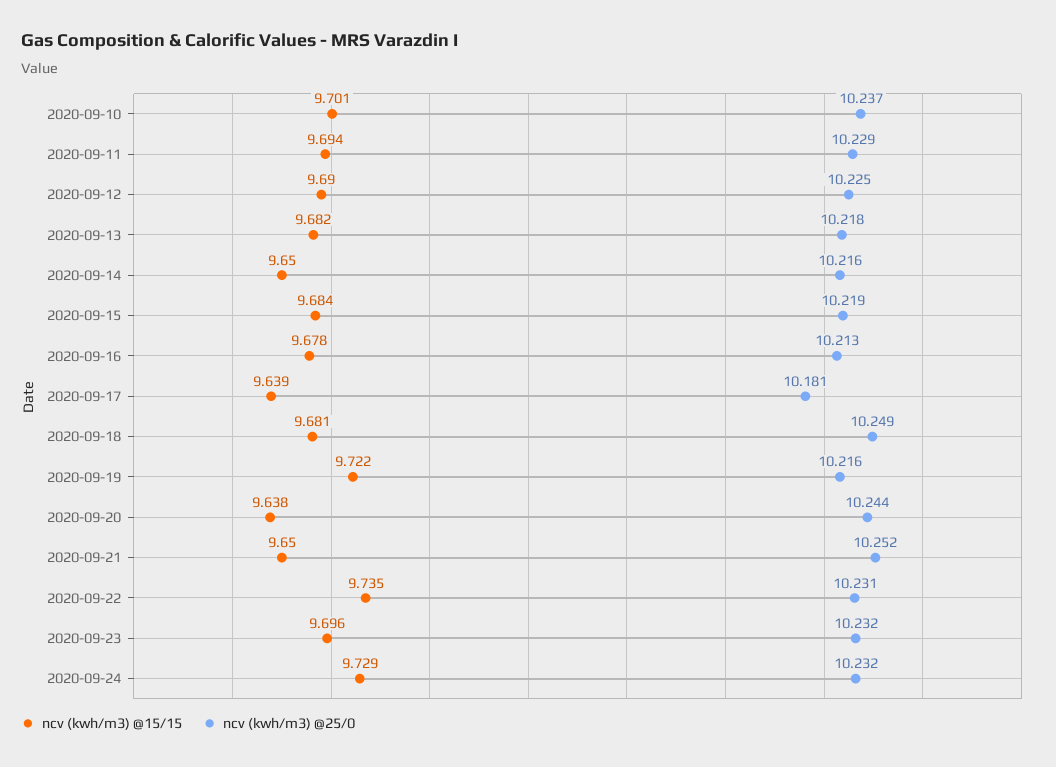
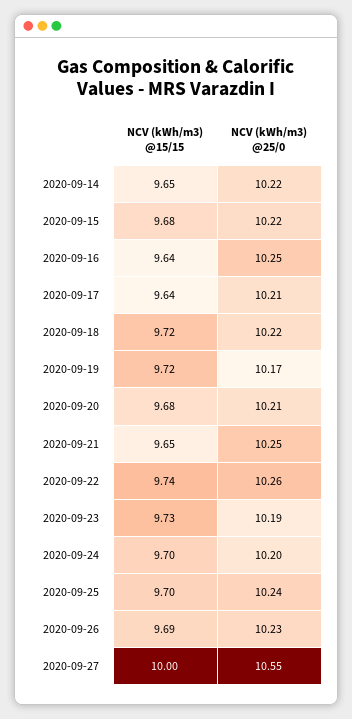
ncv (kwh/m3) @15/15, 2020-09-10: 9.701 -> none
ncv (kwh/m3) @25/0, 2020-09-10: 10.237 -> none
ncv (kwh/m3) @15/15, 2020-09-11: 9.694 -> none
ncv (kwh/m3) @25/0, 2020-09-11: 10.229 -> none
ncv (kwh/m3) @15/15, 2020-09-12: 9.69 -> none
ncv (kwh/m3) @25/0, 2020-09-12: 10.225 -> none
ncv (kwh/m3) @15/15, 2020-09-13: 9.682 -> none
ncv (kwh/m3) @25/0, 2020-09-13: 10.218 -> none
ncv (kwh/m3) @15/15, 2020-09-16: 9.678 -> 9.64
ncv (kwh/m3) @25/0, 2020-09-16: 10.213 -> 10.25
ncv (kwh/m3) @25/0, 2020-09-17: 10.181 -> 10.21
ncv (kwh/m3) @15/15, 2020-09-18: 9.681 -> 9.72
ncv (kwh/m3) @25/0, 2020-09-18: 10.249 -> 10.22
ncv (kwh/m3) @25/0, 2020-09-19: 10.216 -> 10.17
ncv (kwh/m3) @15/15, 2020-09-20: 9.638 -> 9.68
ncv (kwh/m3) @25/0, 2020-09-20: 10.244 -> 10.21
ncv (kwh/m3) @25/0, 2020-09-22: 10.231 -> 10.26
ncv (kwh/m3) @15/15, 2020-09-23: 9.696 -> 9.73
ncv (kwh/m3) @25/0, 2020-09-23: 10.232 -> 10.19
ncv (kwh/m3) @15/15, 2020-09-24: 9.729 -> 9.7
ncv (kwh/m3) @25/0, 2020-09-24: 10.232 -> 10.2
ncv (kwh/m3) @15/15, 2020-09-25: none -> 9.7
ncv (kwh/m3) @25/0, 2020-09-25: none -> 10.24
ncv (kwh/m3) @15/15, 2020-09-26: none -> 9.69
ncv (kwh/m3) @25/0, 2020-09-26: none -> 10.23
ncv (kwh/m3) @15/15, 2020-09-27: none -> 10
ncv (kwh/m3) @25/0, 2020-09-27: none -> 10.55

